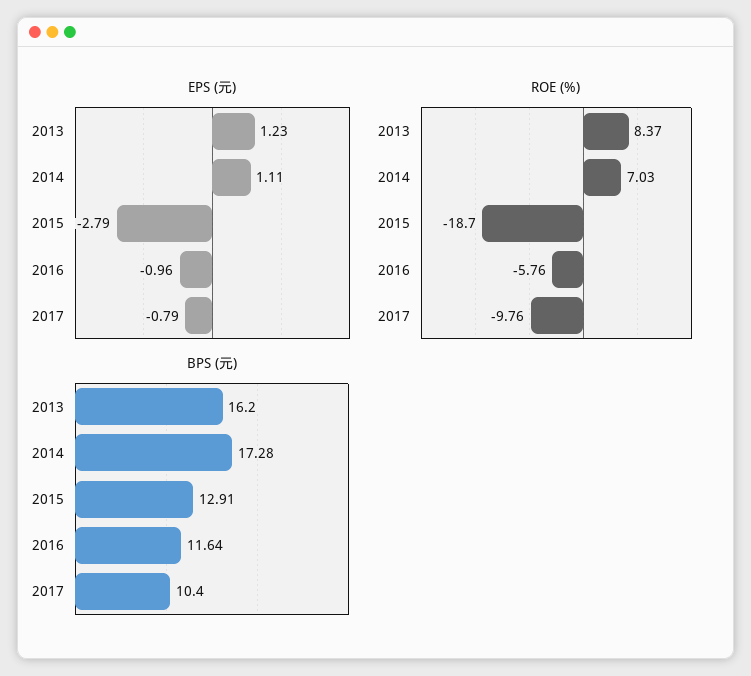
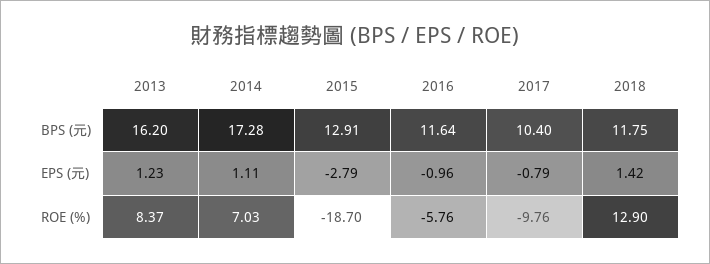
BPS (元), 2018: none -> 11.75
EPS (元), 2018: none -> 1.42
ROE (%), 2018: none -> 12.9

